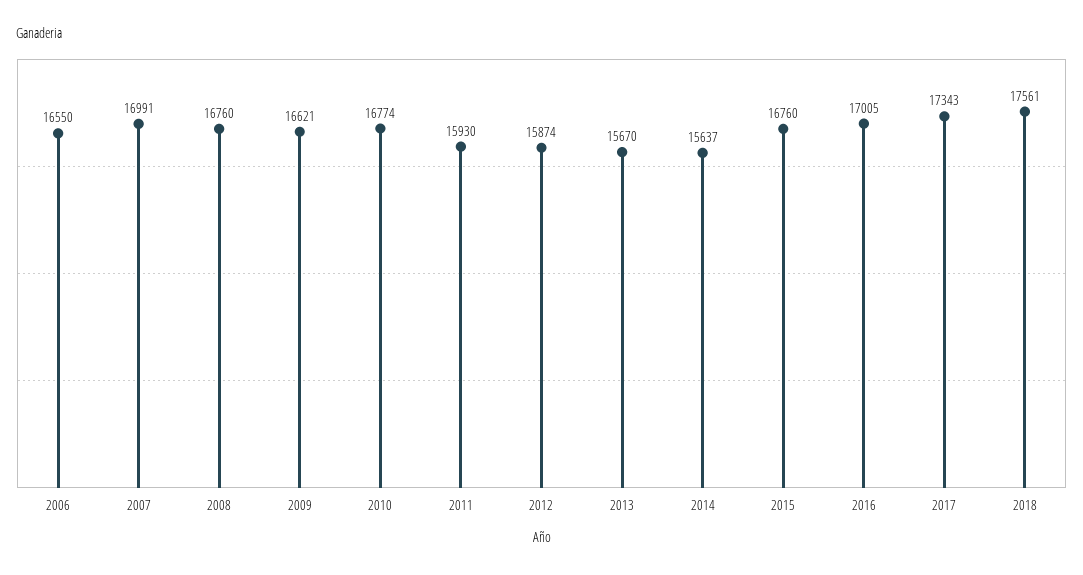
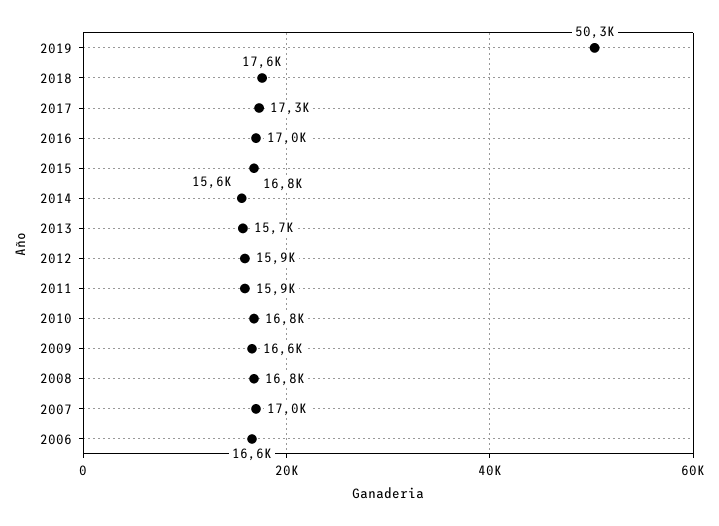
2019: none -> 50300

